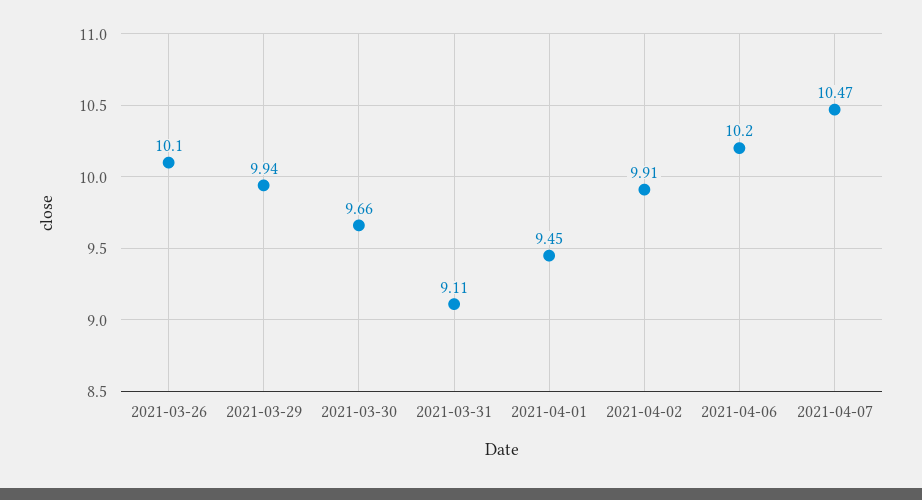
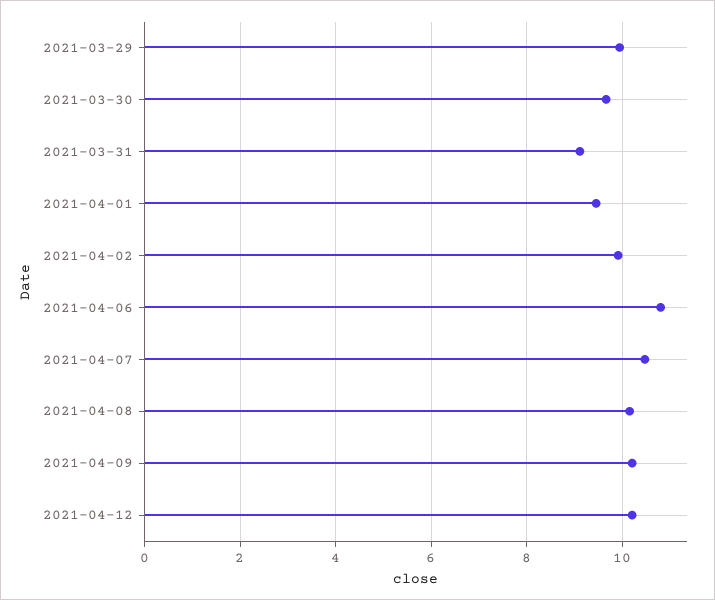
2021-03-26: 10.1 -> none
2021-04-06: 10.2 -> 10.8
2021-04-08: none -> 10.2
2021-04-09: none -> 10.2
2021-04-12: none -> 10.2

